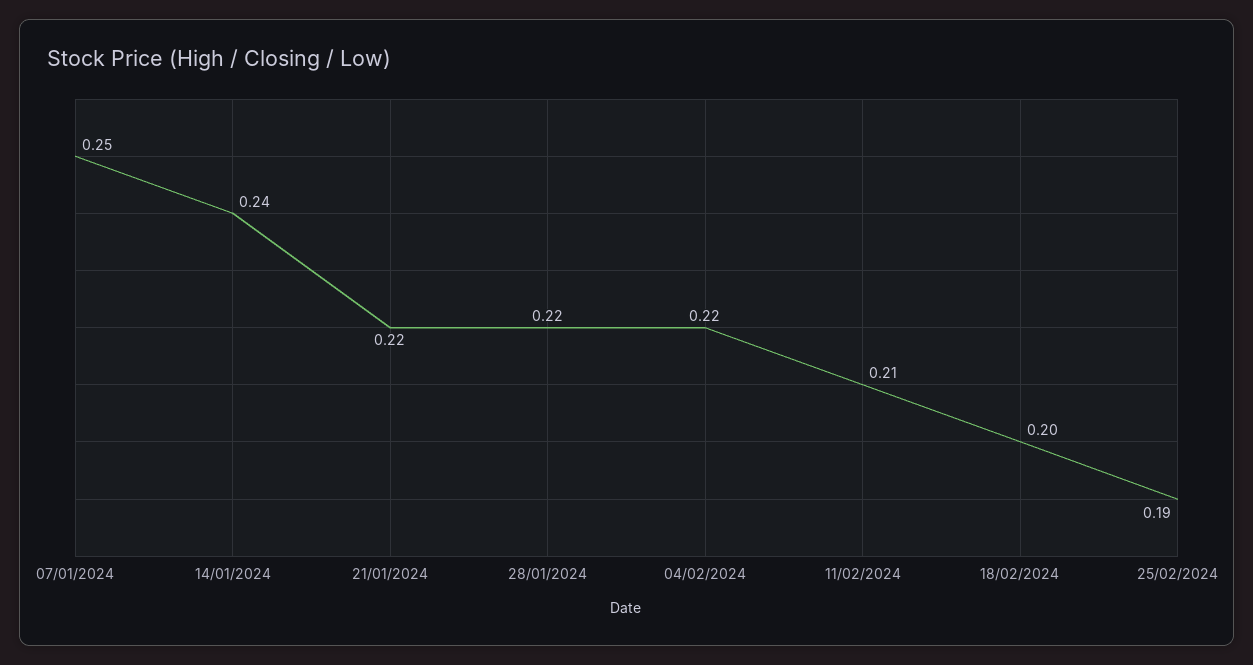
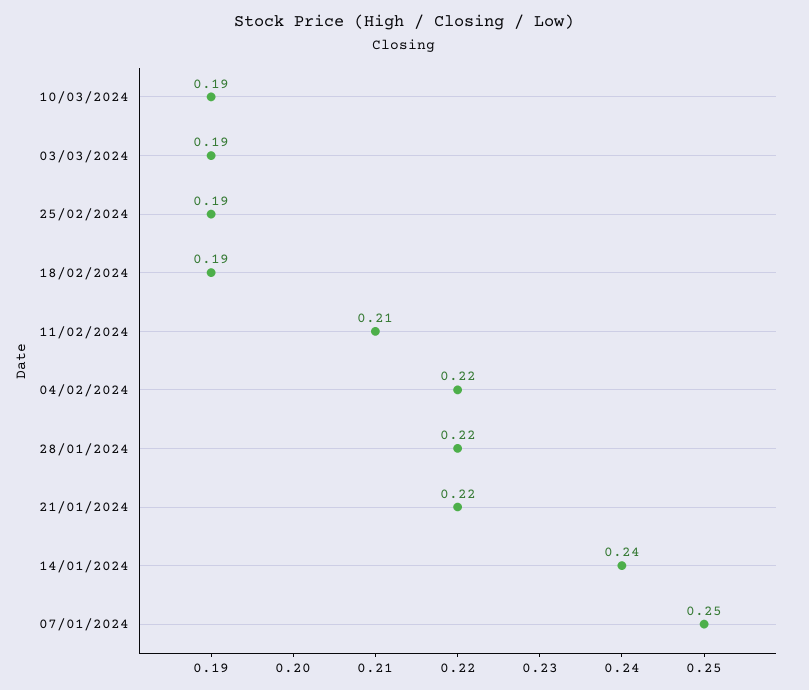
18/02/2024: 0.2 -> 0.19
10/03/2024: none -> 0.19
03/03/2024: none -> 0.19

